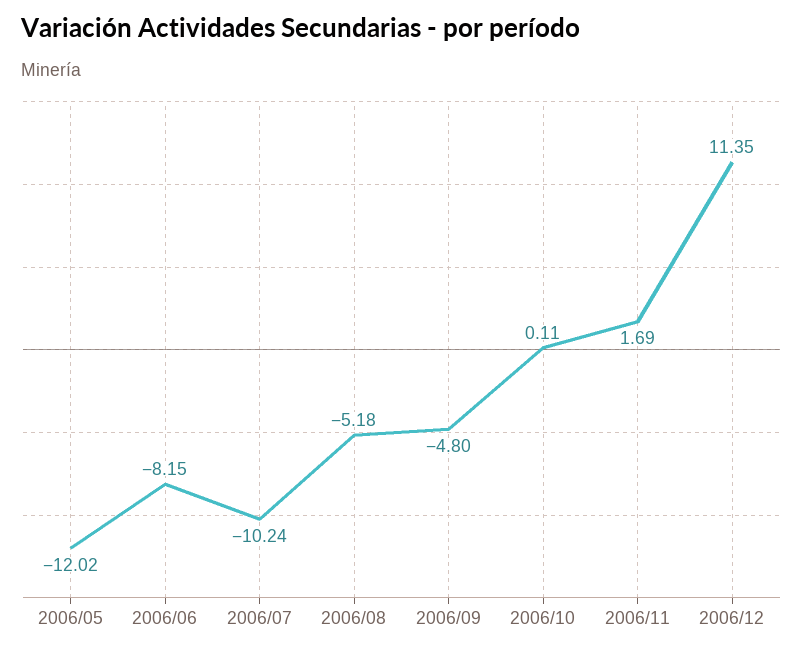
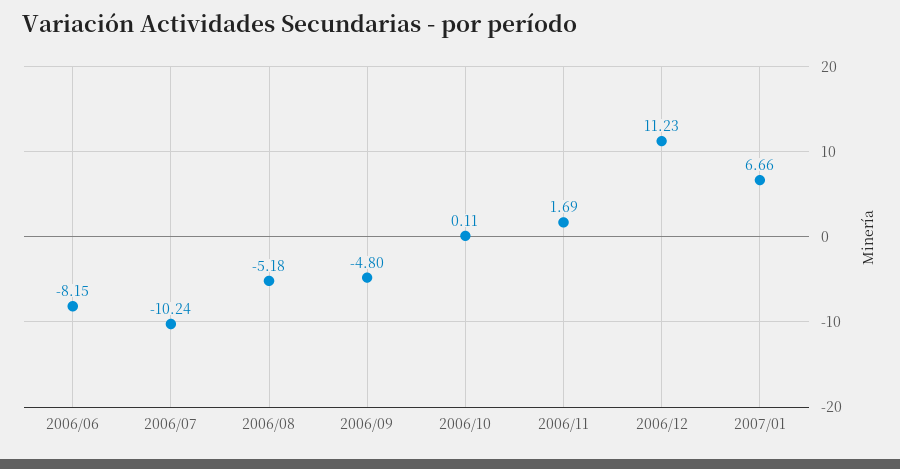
2006/05: -12.02 -> none
2006/12: 11.35 -> 11.23
2007/01: none -> 6.66

